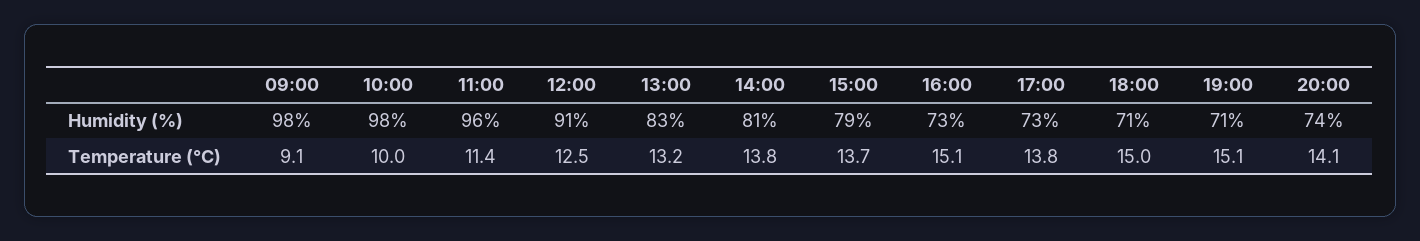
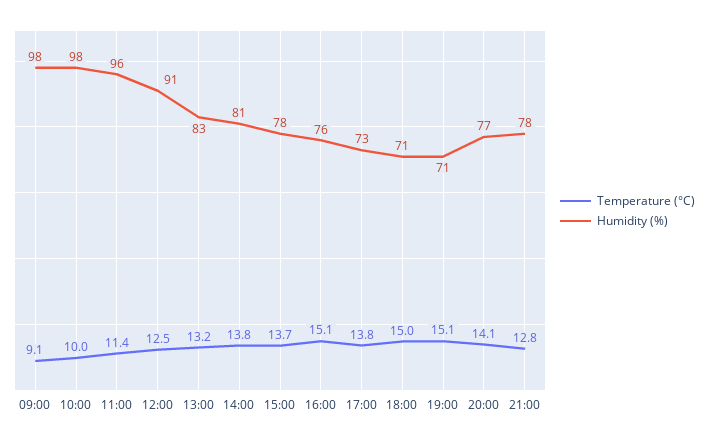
Humidity (%), 15:00: 79 -> 78
Humidity (%), 16:00: 73 -> 76
Humidity (%), 20:00: 74 -> 77
Temperature (°C), 21:00: none -> 12.8
Humidity (%), 21:00: none -> 78

